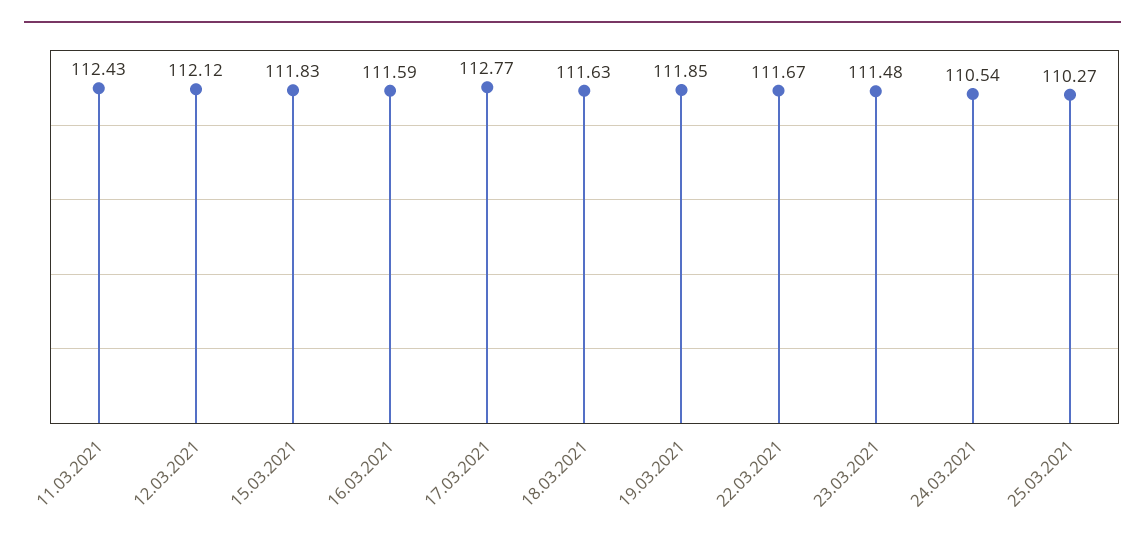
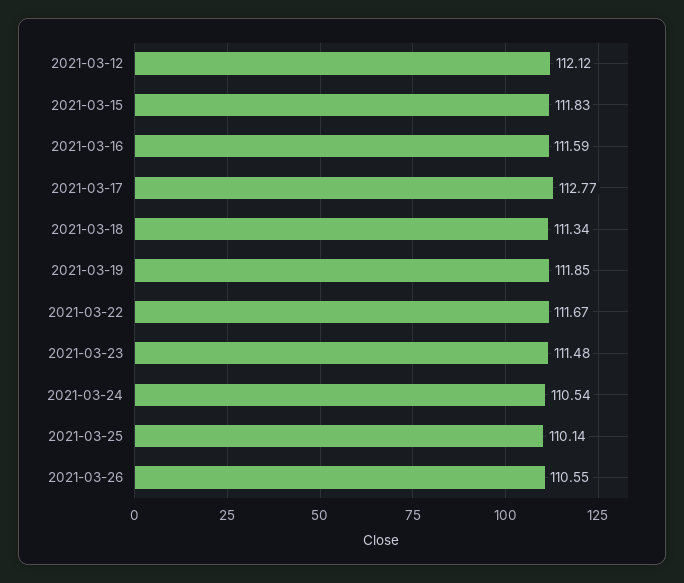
11.03.2021: 112.43 -> none
18.03.2021: 111.63 -> 111.34
25.03.2021: 110.27 -> 110.14
2021-03-26: none -> 110.55

